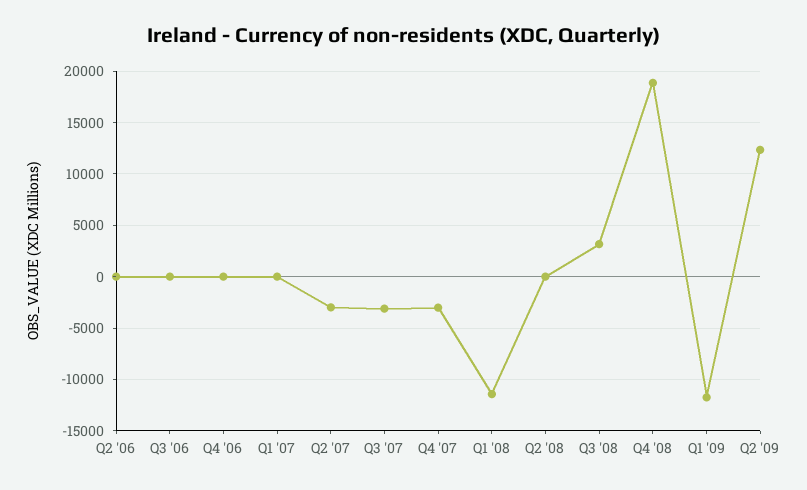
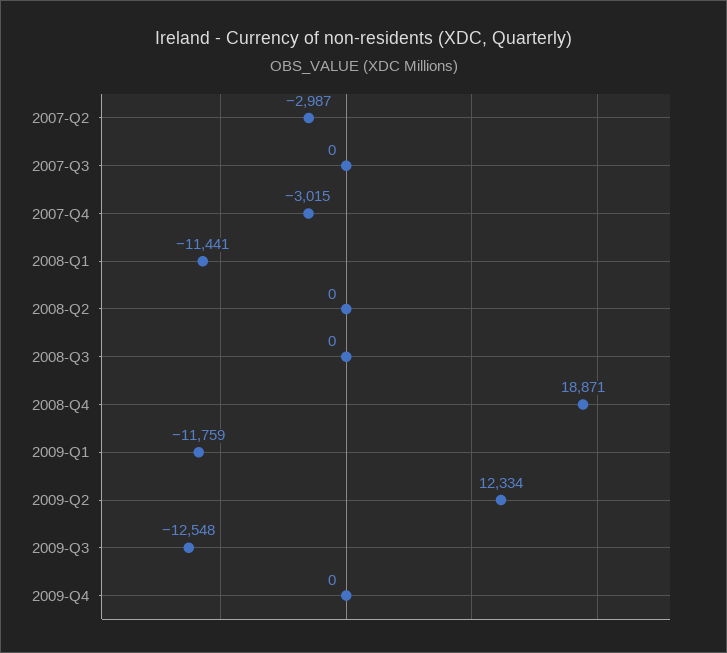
Q2 '06: 0 -> none
Q3 '06: 0 -> none
Q4 '06: 0 -> none
Q1 '07: 0 -> none
Q3 '07: -3000 -> 0
Q3 '08: 3000 -> 0
2009-Q3: none -> -12548
2009-Q4: none -> 0

